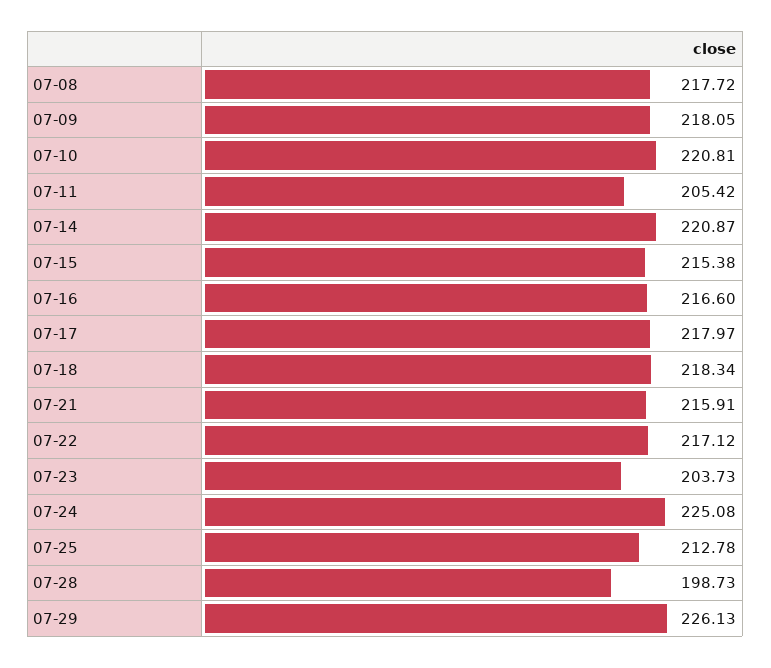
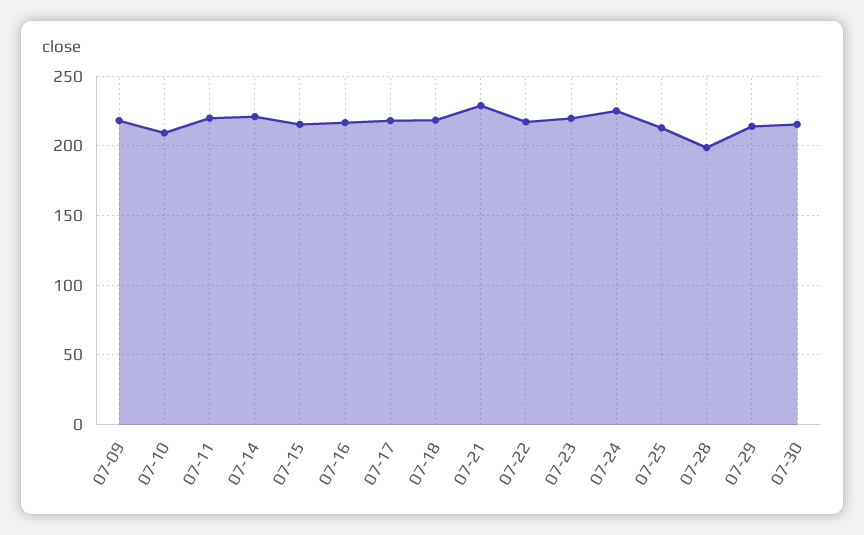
07-08: 217.72 -> none
07-10: 220.81 -> 210
07-11: 205.42 -> 220
07-21: 215.91 -> 230
07-23: 203.73 -> 220
07-29: 226.13 -> 215
07-30: none -> 215

